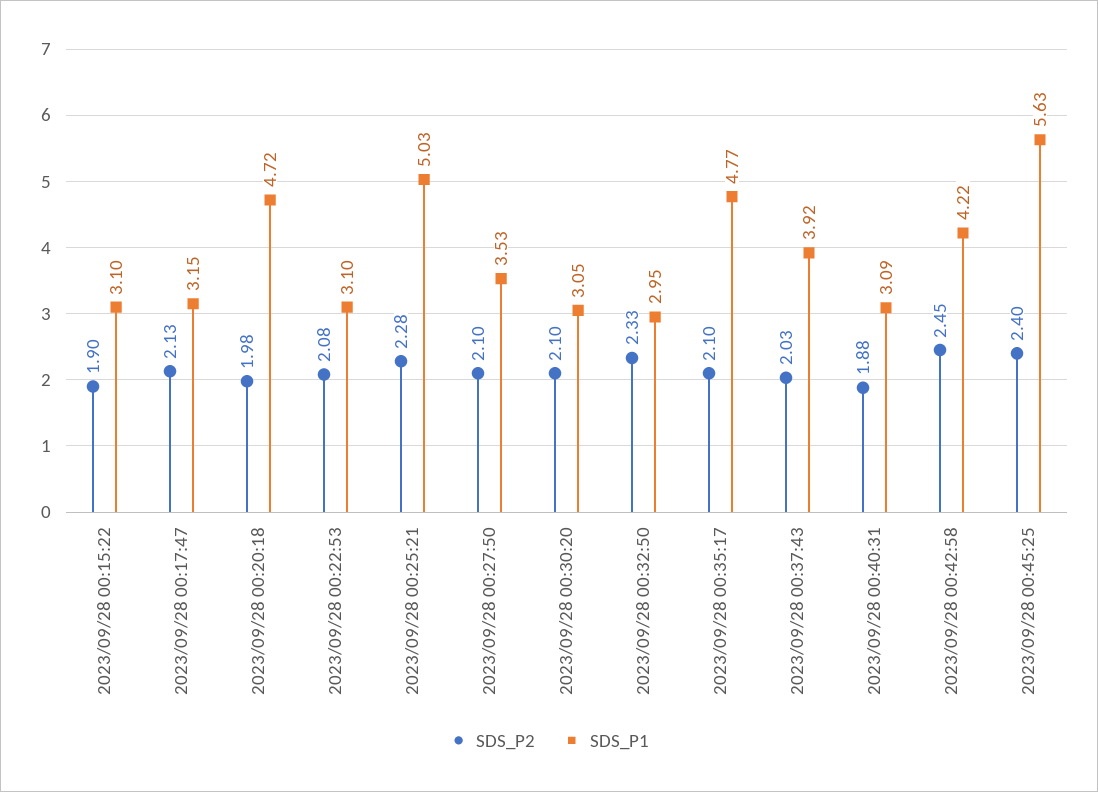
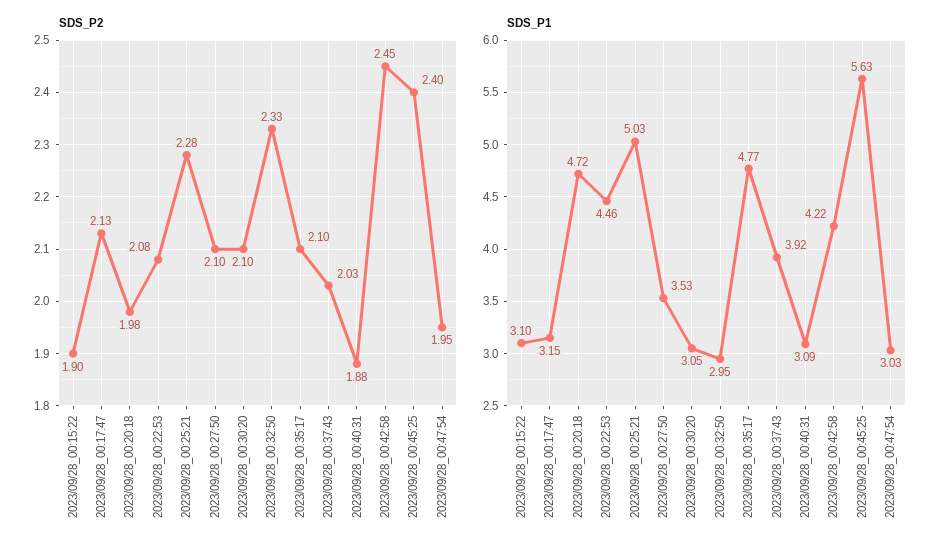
SDS_P1, 2023/09/28 00:22:53: 3.1 -> 4.46
SDS_P2, 2023/09/28_00:47:54: none -> 1.95
SDS_P1, 2023/09/28_00:47:54: none -> 3.03

